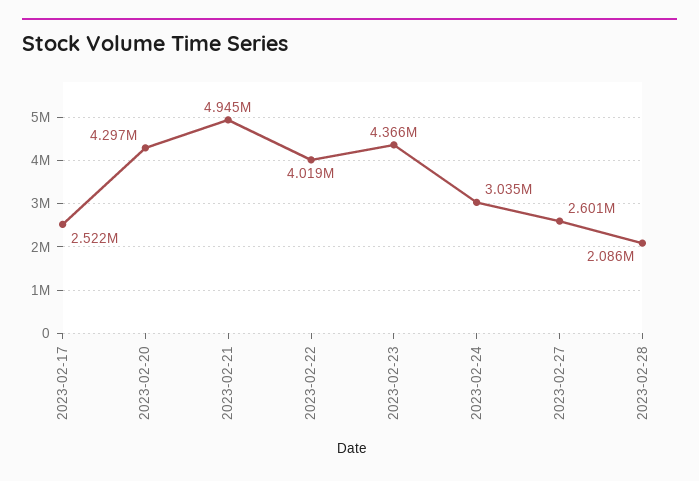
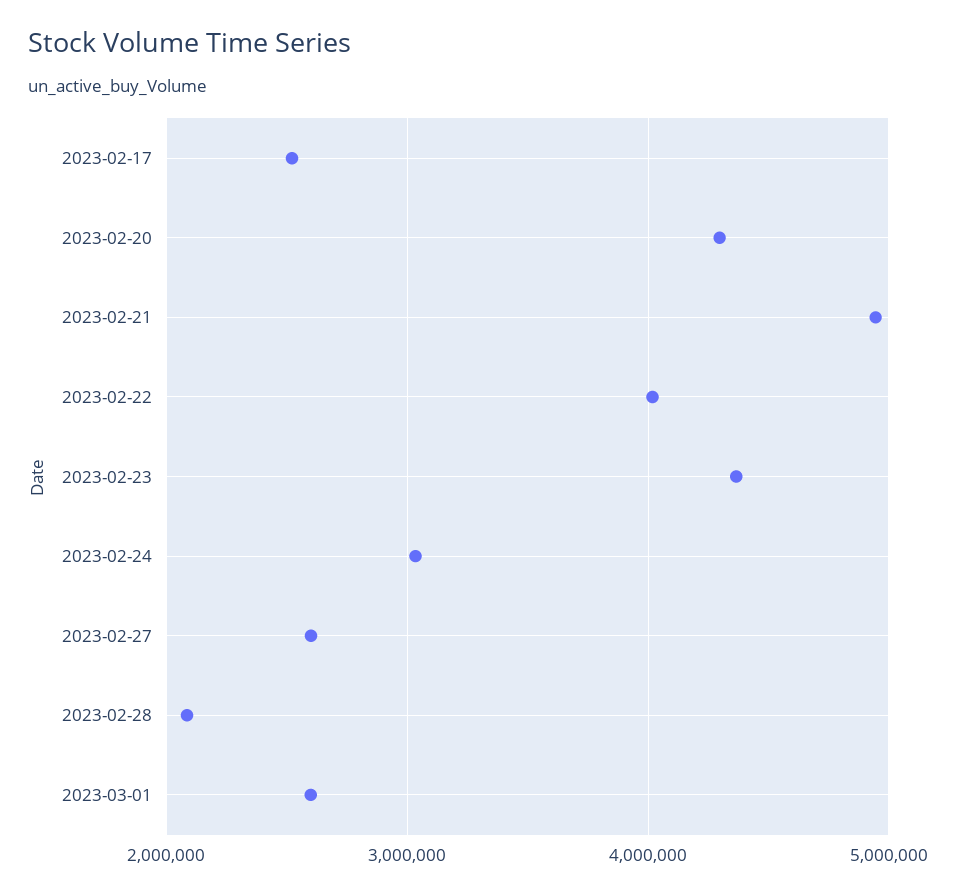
2023-03-01: none -> 2600000

